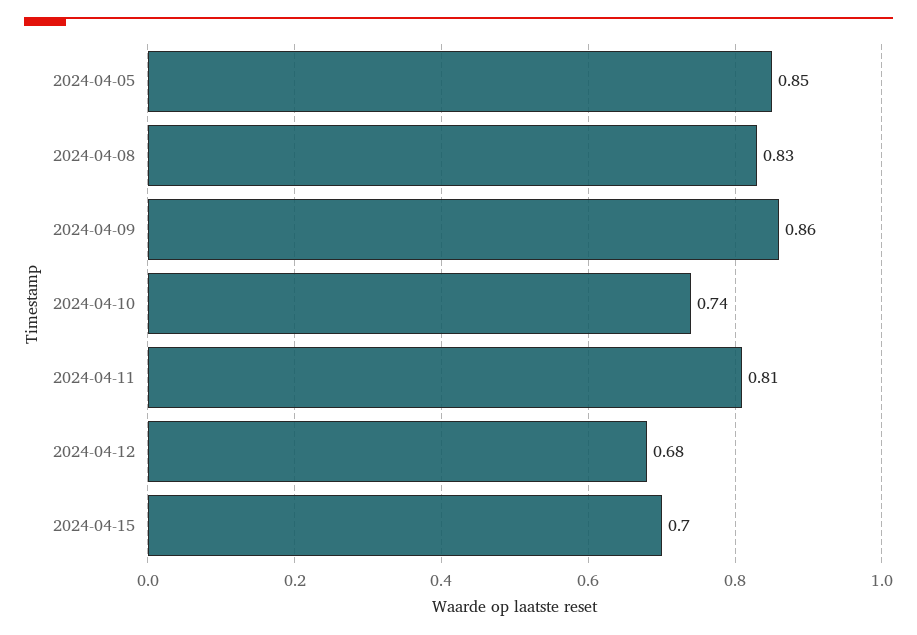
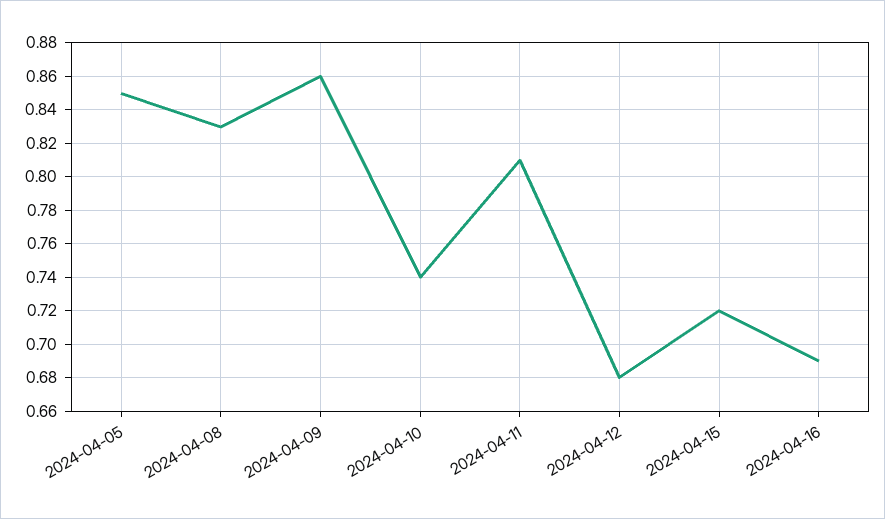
2024-04-15: 0.7 -> 0.72
2024-04-16: none -> 0.69

